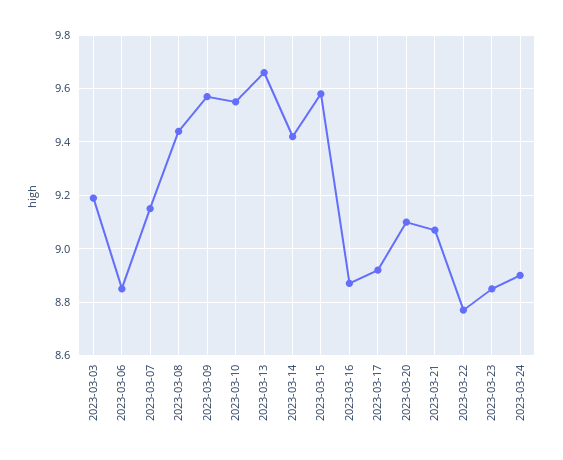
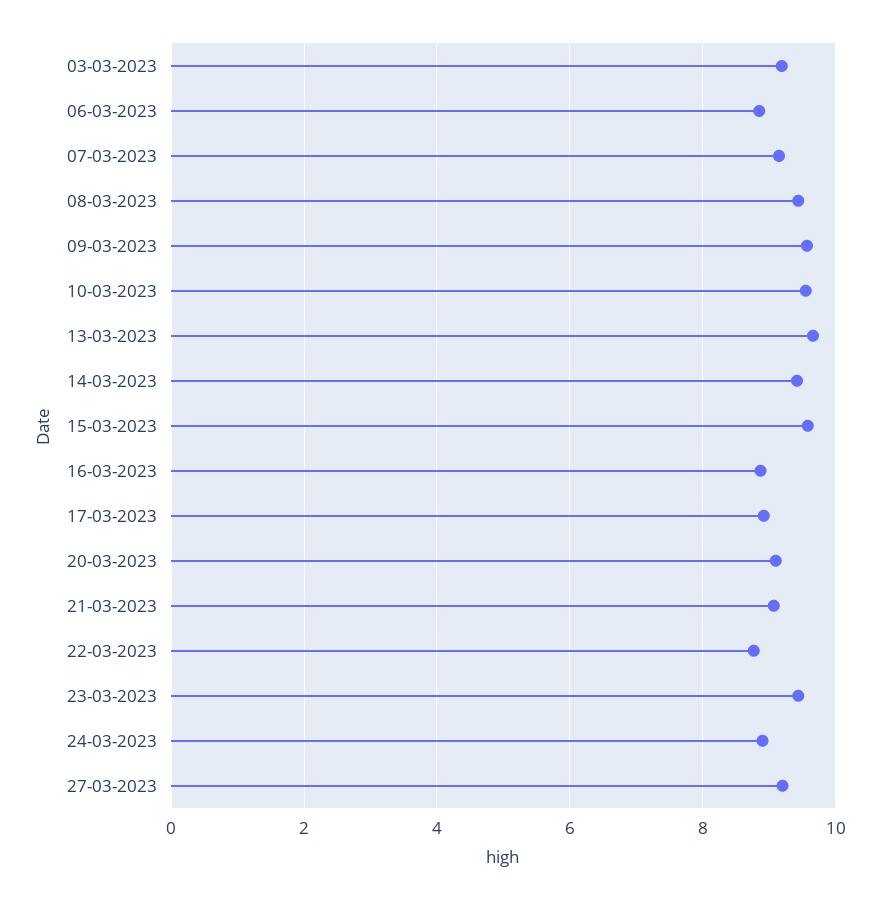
2023-03-23: 8.85 -> 9.4
27-03-2023: none -> 9.2

